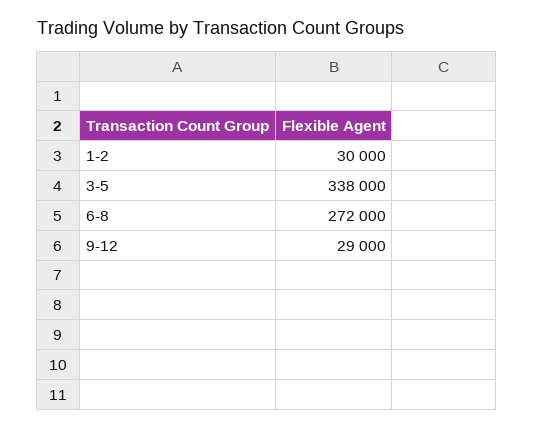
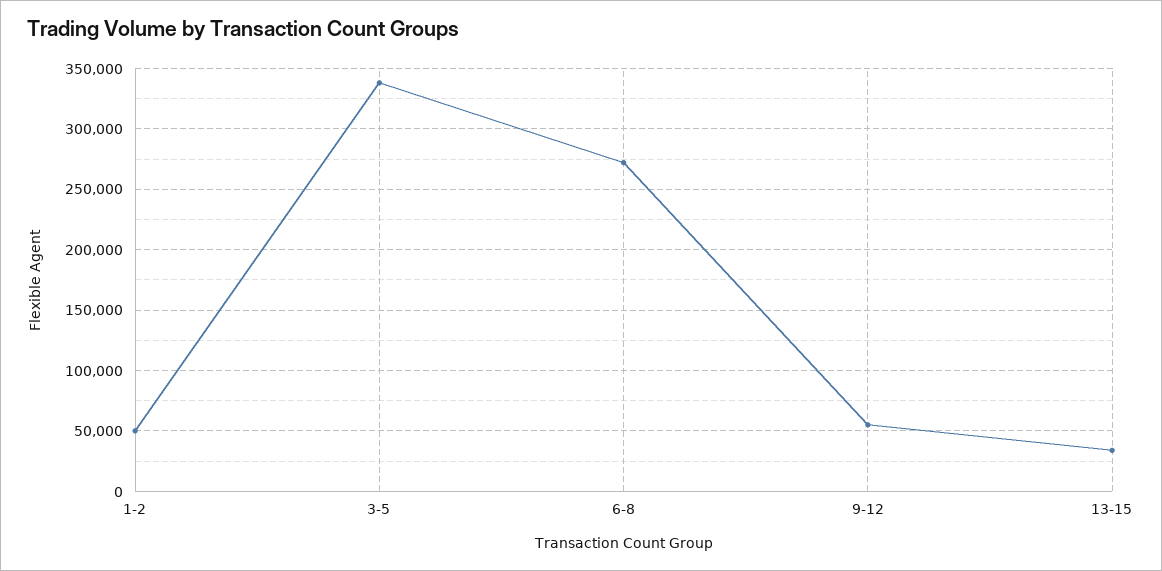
1-2: 30000 -> 50000
9-12: 29000 -> 55000
13-15: none -> 35000

